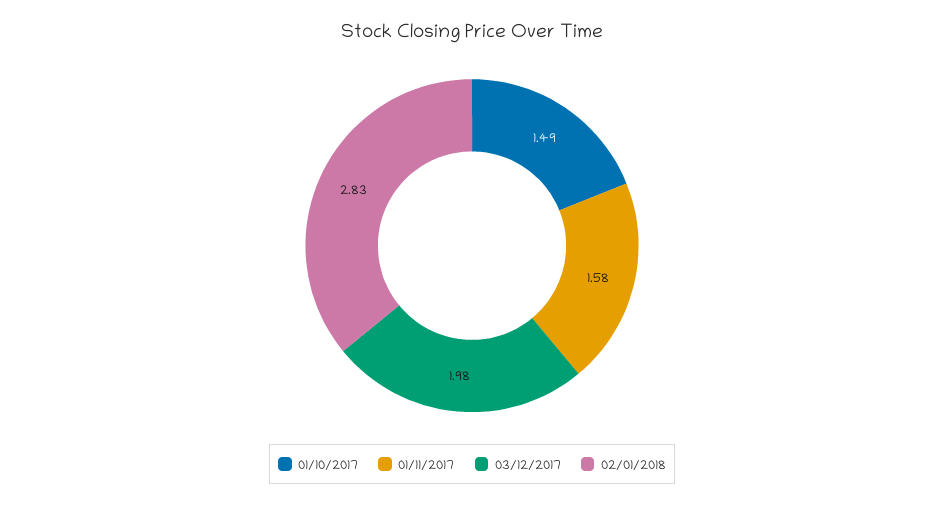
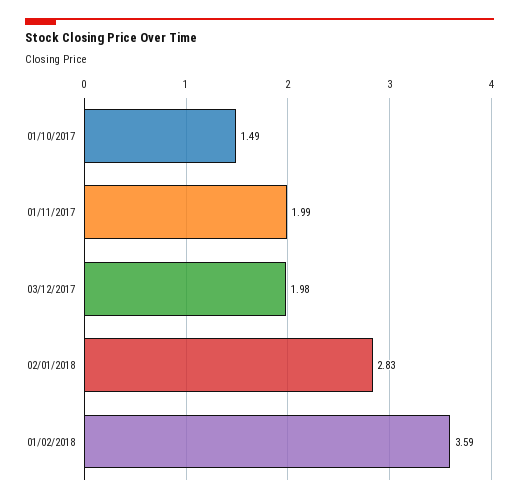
01/11/2017: 1.58 -> 1.99
01/02/2018: none -> 3.59

